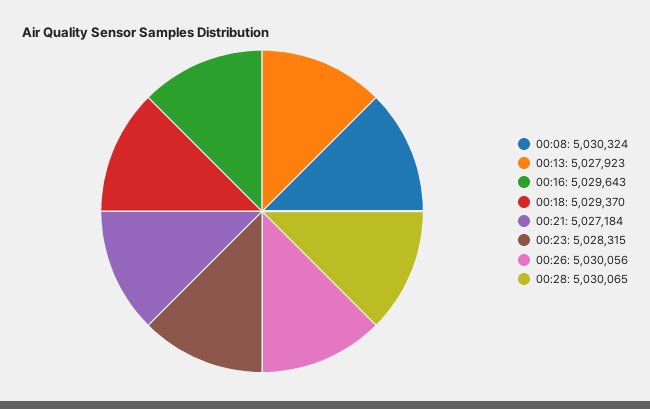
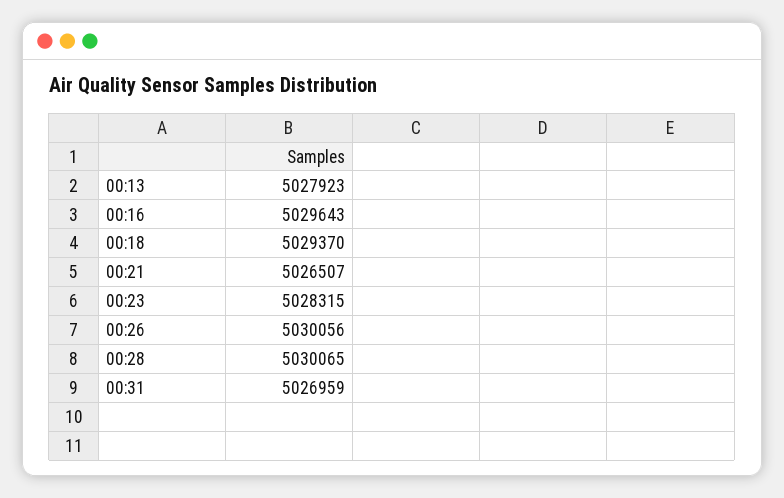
00:08: 5030324 -> none
00:21: 5027184 -> 5026507
00:31: none -> 5026959

